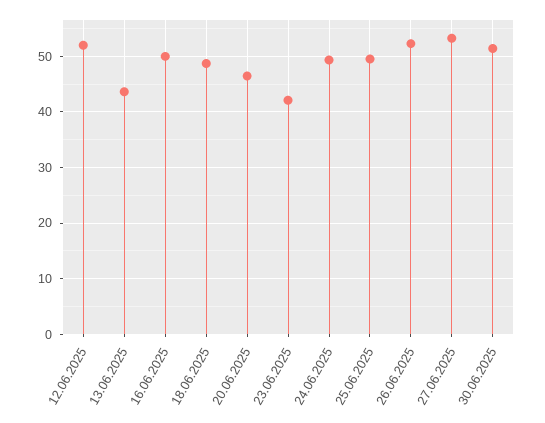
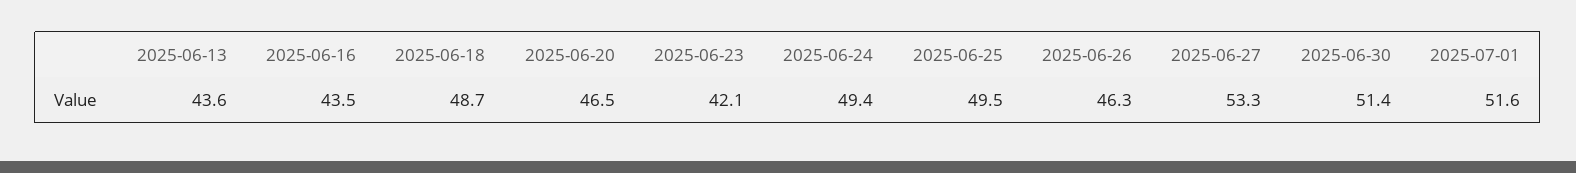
12.06.2025: 52 -> none
16.06.2025: 50 -> 43.5
26.06.2025: 52 -> 46.3
2025-07-01: none -> 51.6

